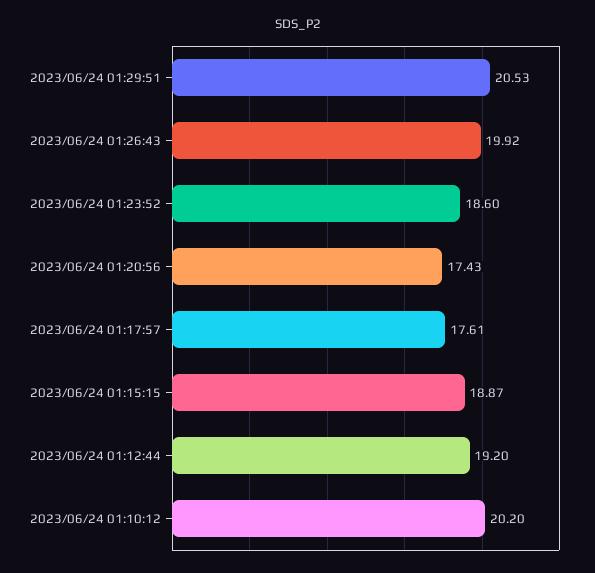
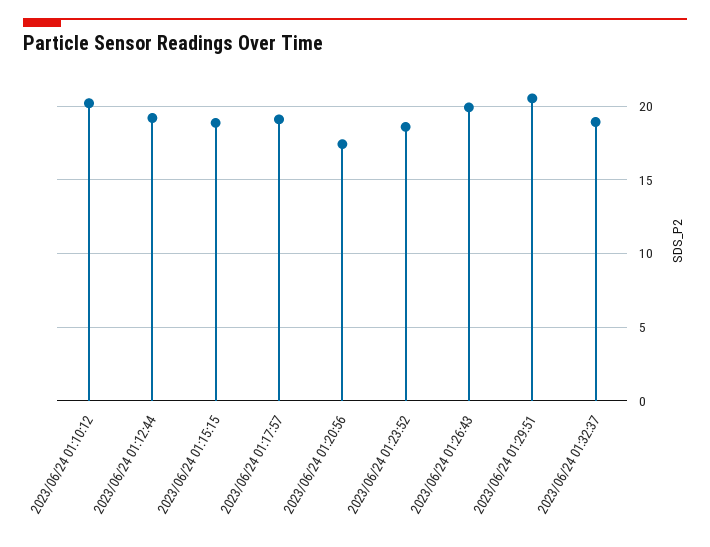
2023/06/24 01:17:57: 17.61 -> 19
2023/06/24 01:32:37: none -> 19

